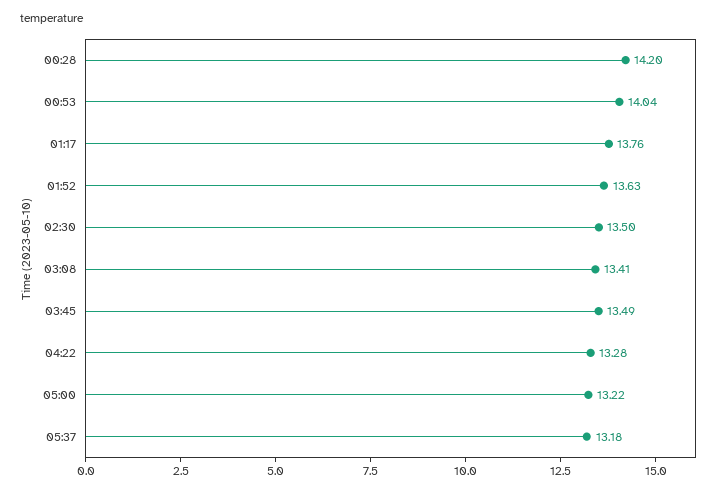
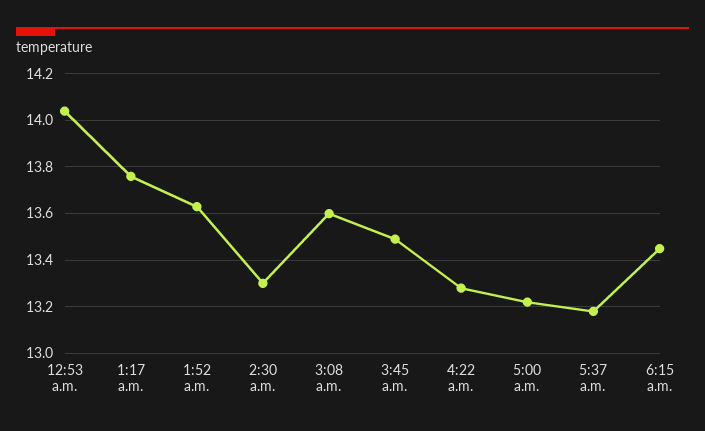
00:28: 14.2 -> none
02:30: 13.5 -> 13.3
03:08: 13.41 -> 13.6
6:15 a.m.: none -> 13.45

